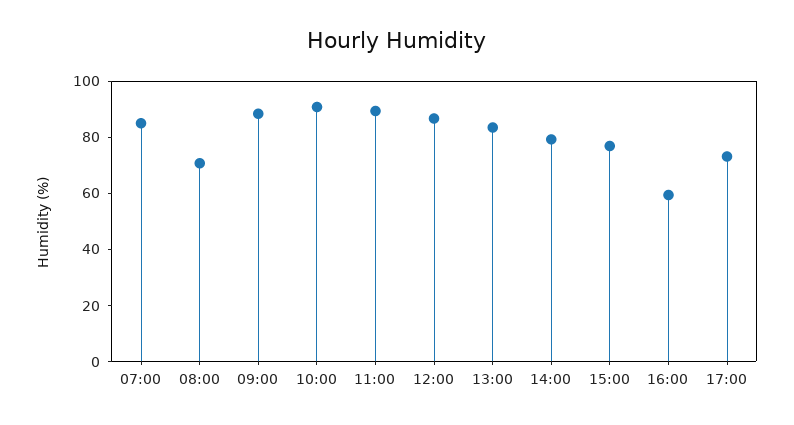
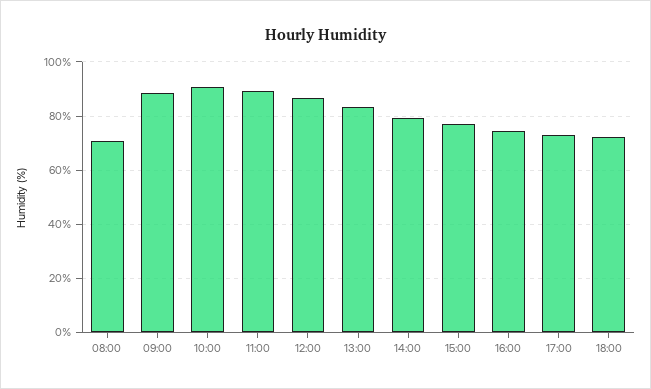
07:00: 85 -> none
16:00: 60 -> 75
18:00: none -> 72.5

